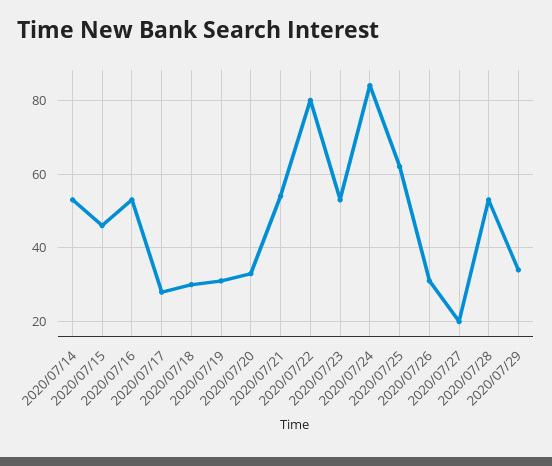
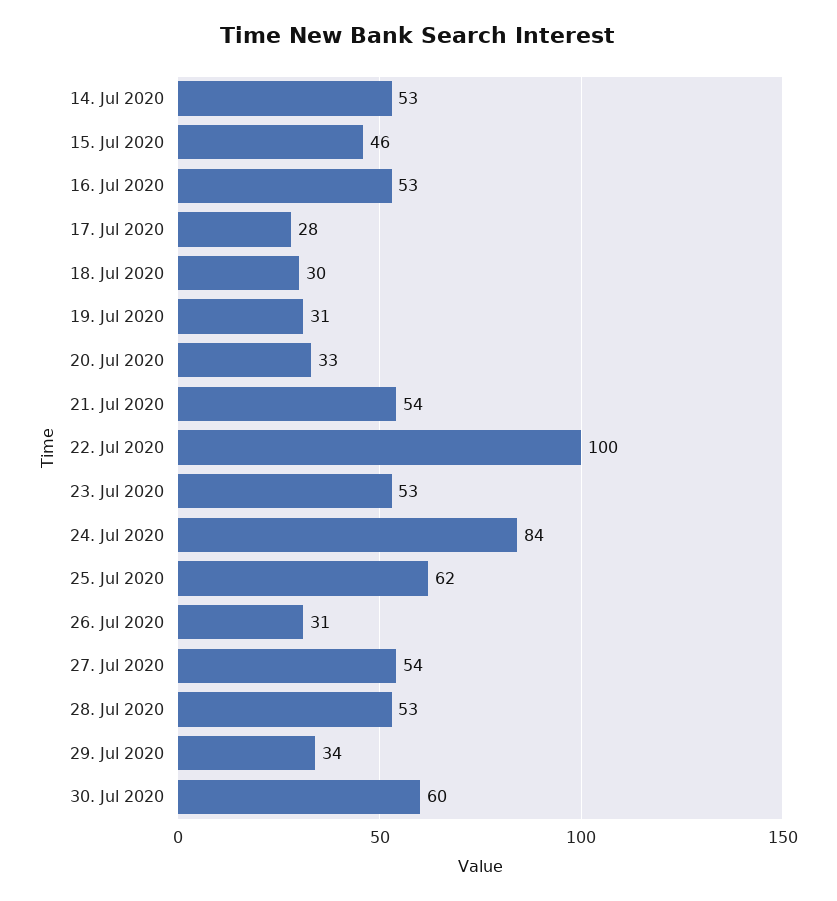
2020/07/22: 80 -> 100
2020/07/27: 20 -> 54
30. Jul 2020: none -> 60

